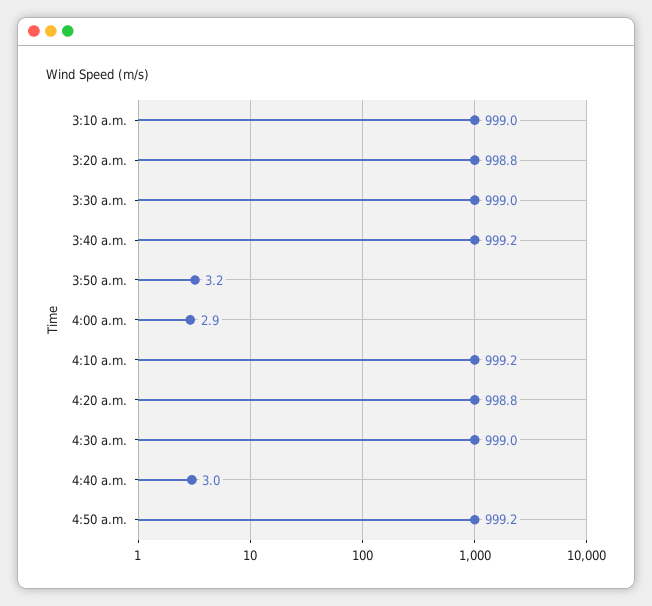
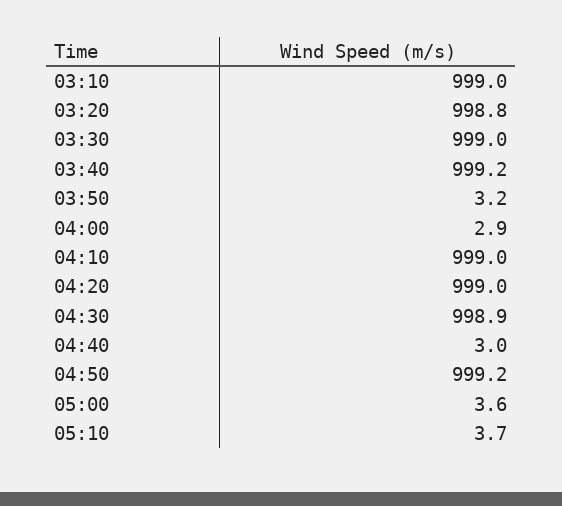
4:10 a.m.: 999.2 -> 999
4:20 a.m.: 998.8 -> 999
4:30 a.m.: 999 -> 998.9
05:00: none -> 3.6
05:10: none -> 3.7

